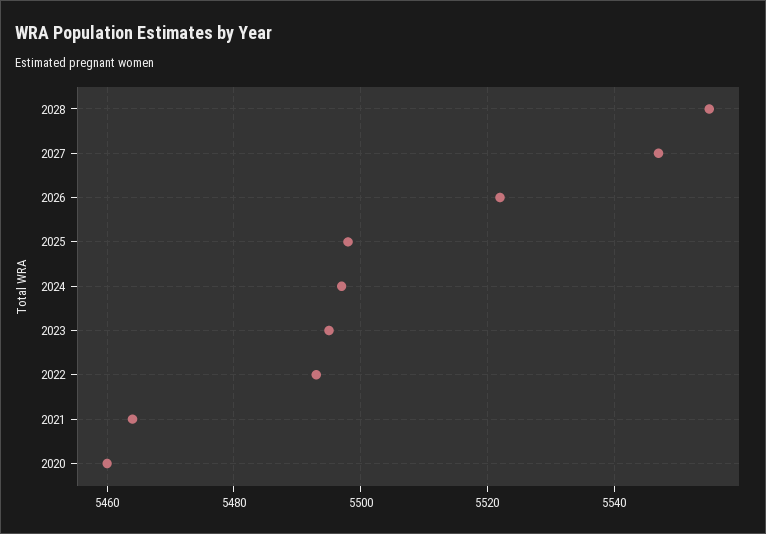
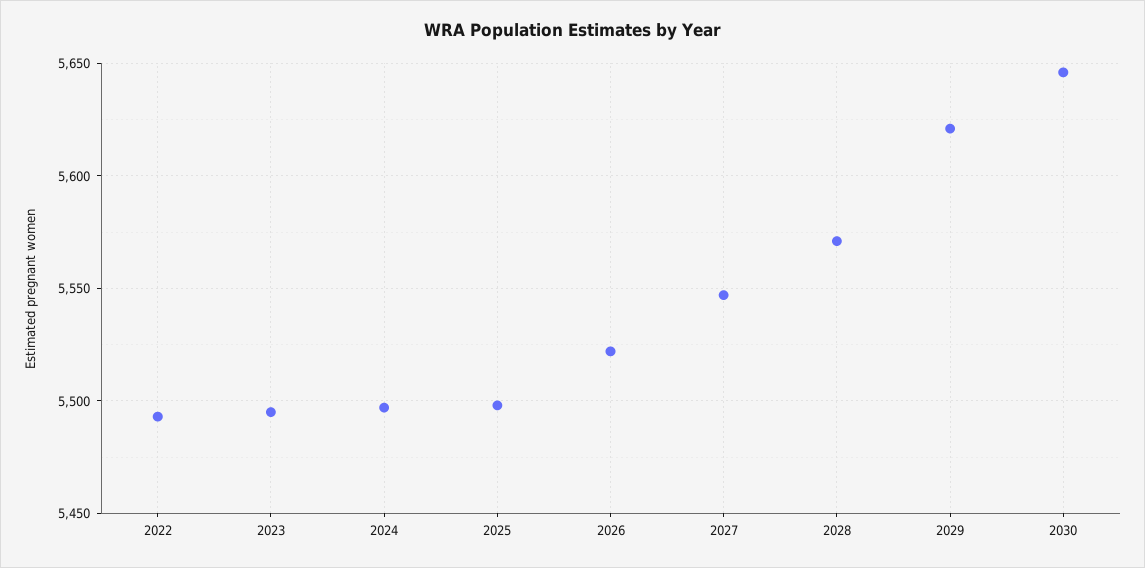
2028: 5555 -> 5570
2021: 5465 -> none
2020: 5460 -> none
2029: none -> 5620
2030: none -> 5645

